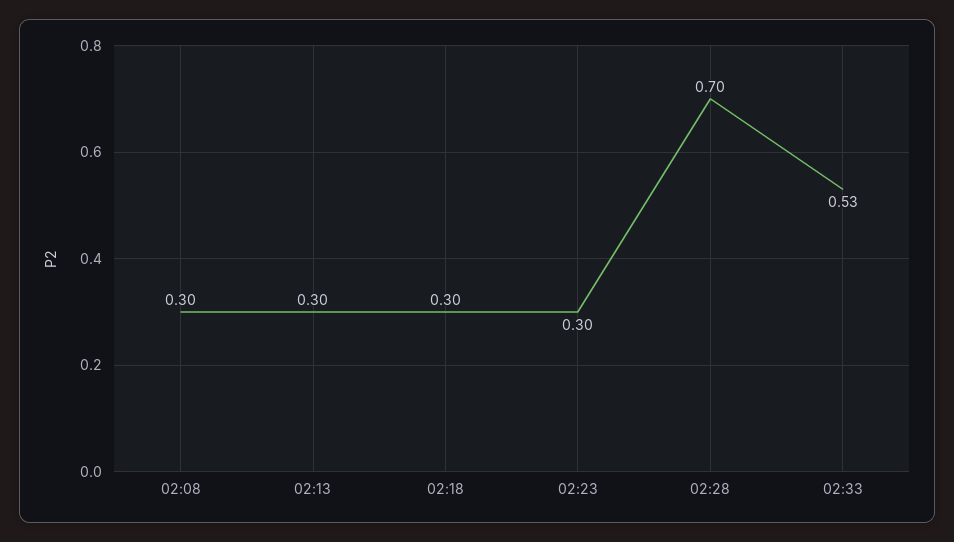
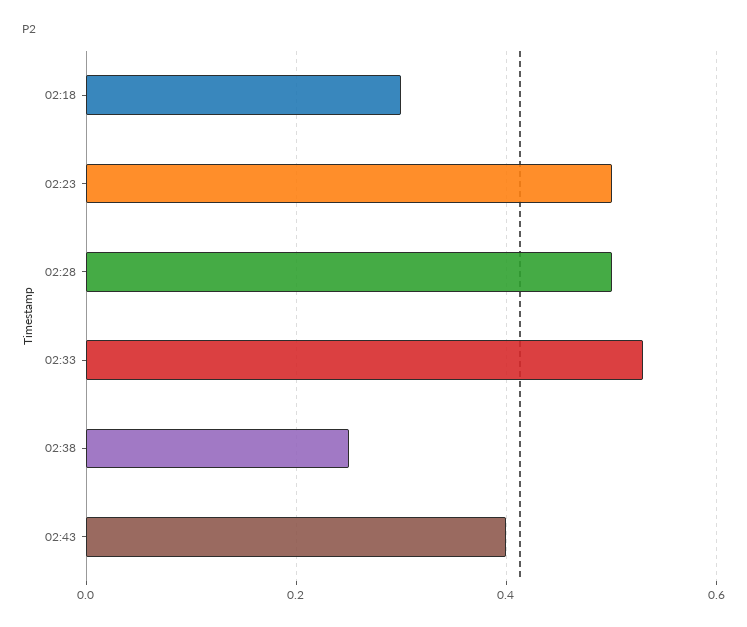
02:08: 0.3 -> none
02:13: 0.3 -> none
02:23: 0.3 -> 0.5
02:28: 0.7 -> 0.5
02:38: none -> 0.25
02:43: none -> 0.4

